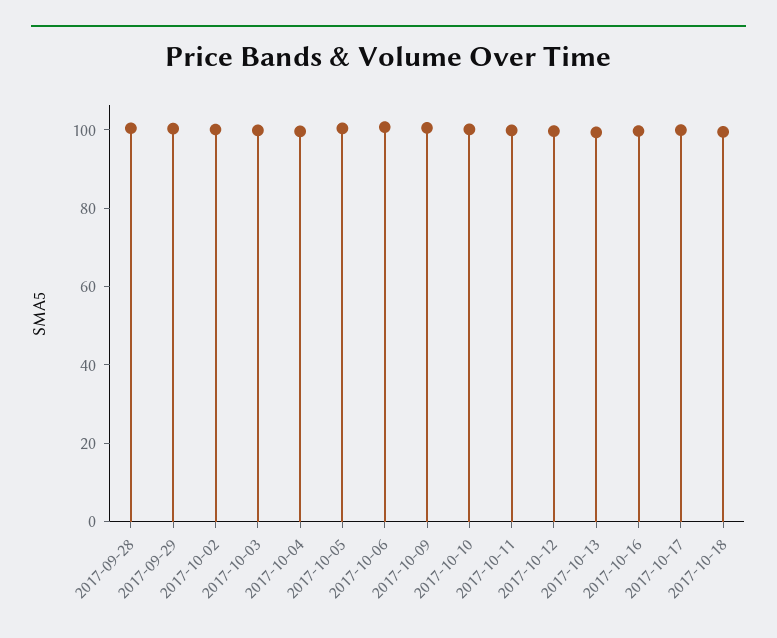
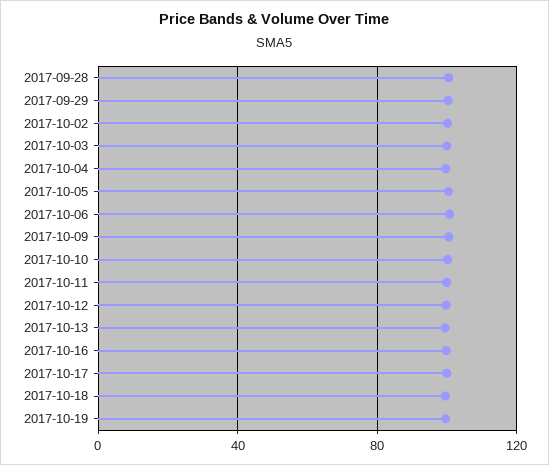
2017-10-19: none -> 100

